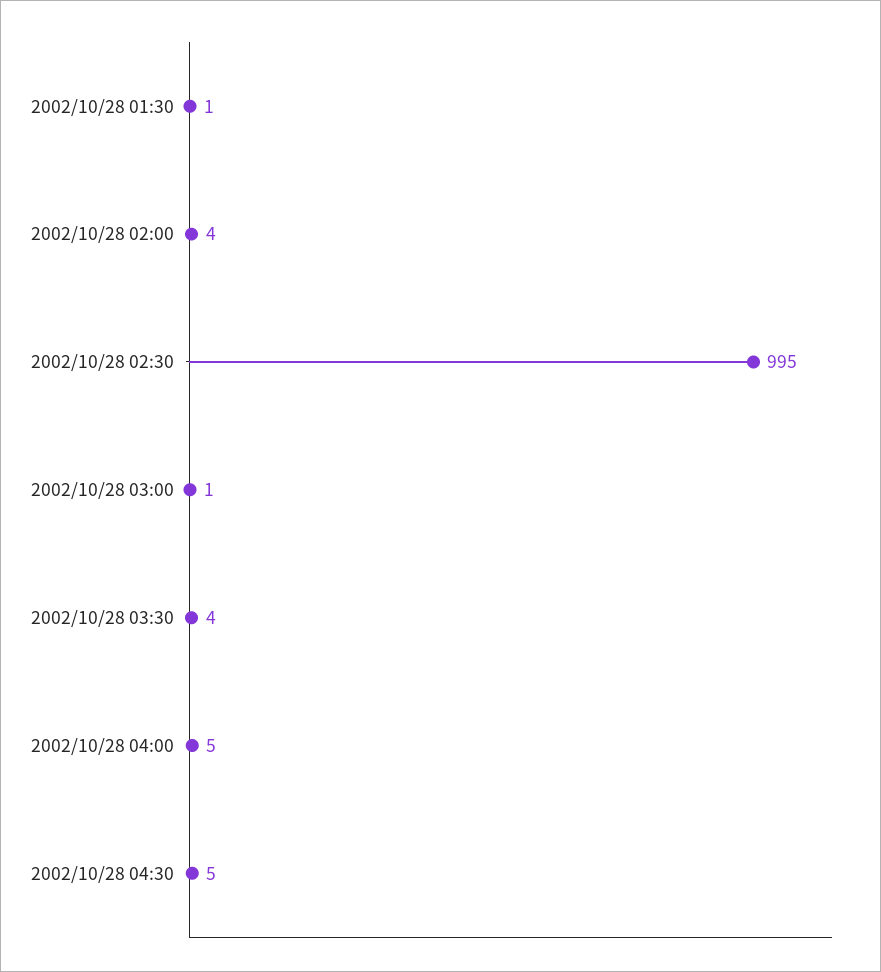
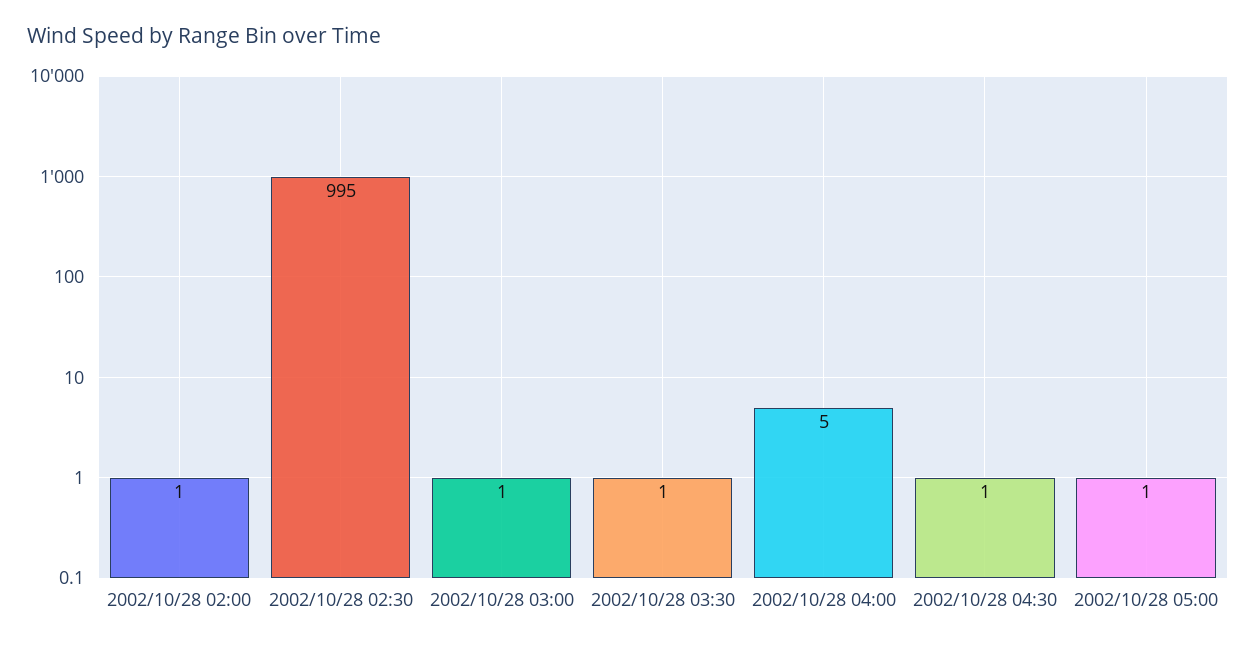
2002/10/28 01:30: 1 -> none
2002/10/28 02:00: 4 -> 1
2002/10/28 03:30: 4 -> 1
2002/10/28 04:30: 5 -> 1
2002/10/28 05:00: none -> 1

